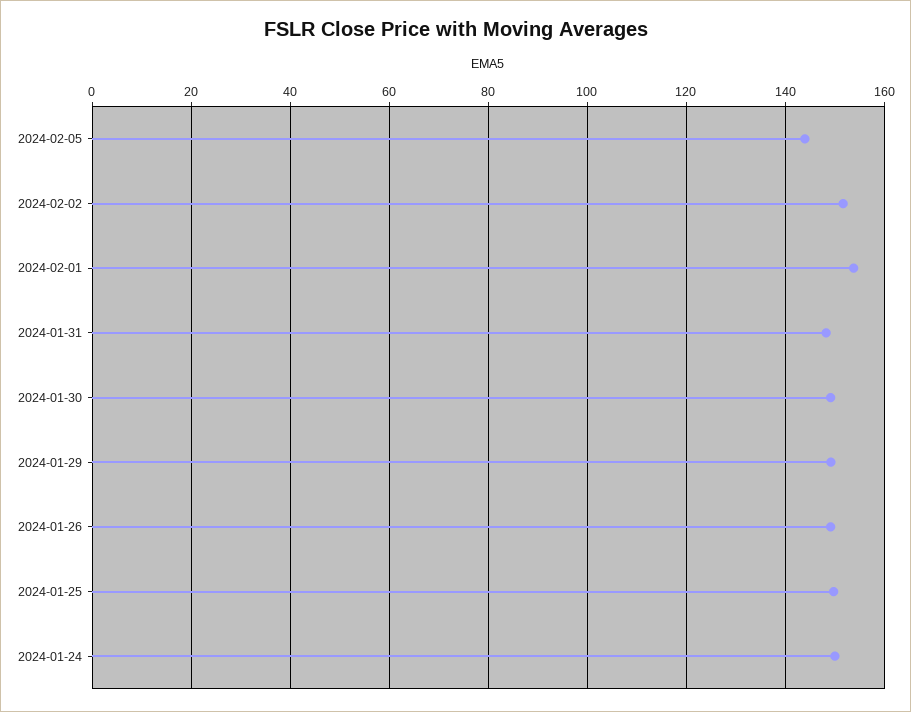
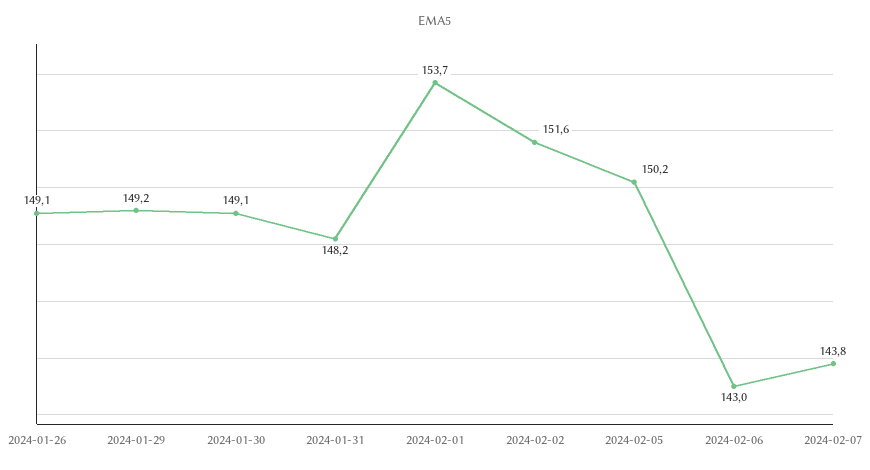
2024-02-05: 144 -> 150.2
2024-01-25: 150 -> none
2024-01-24: 150 -> none
2024-02-06: none -> 143
2024-02-07: none -> 143.8

